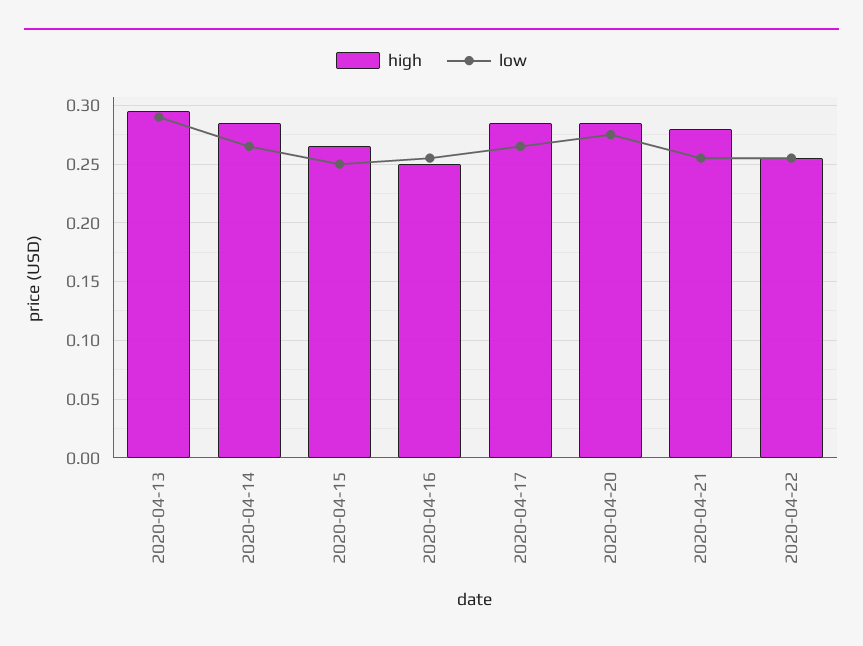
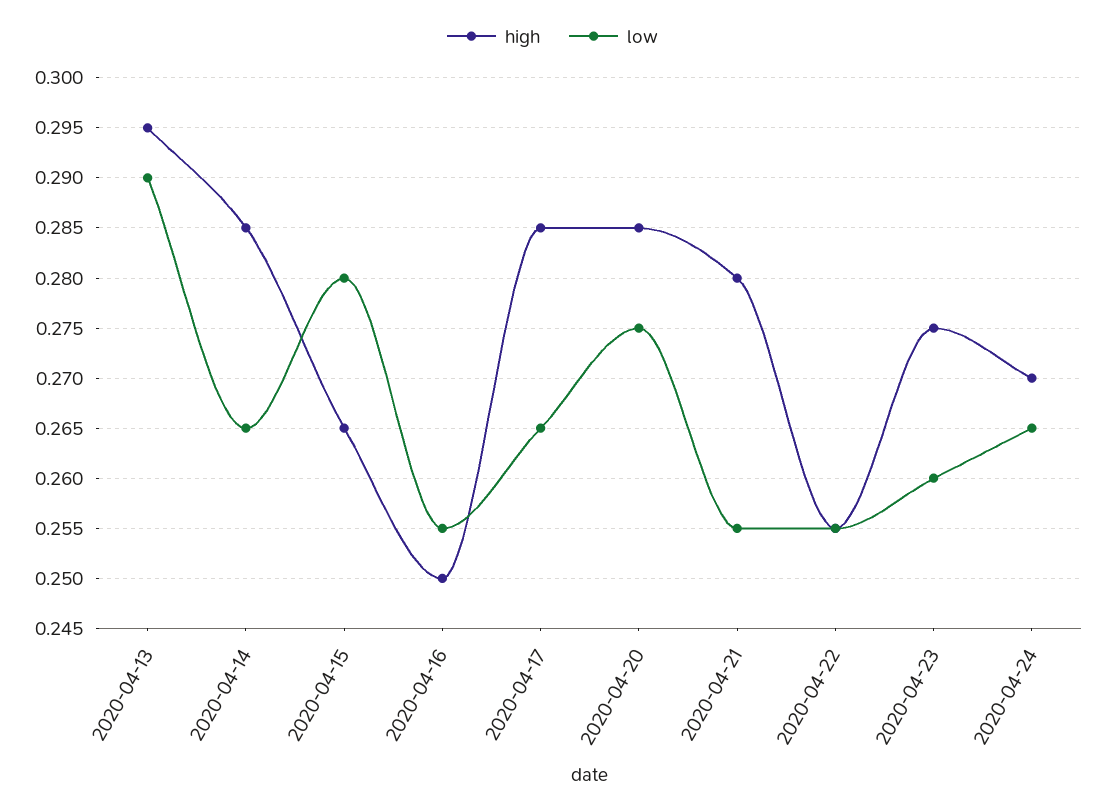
low, 2020-04-15: 0.25 -> 0.28
high, 2020-04-23: none -> 0.275
low, 2020-04-23: none -> 0.26
high, 2020-04-24: none -> 0.27
low, 2020-04-24: none -> 0.265

